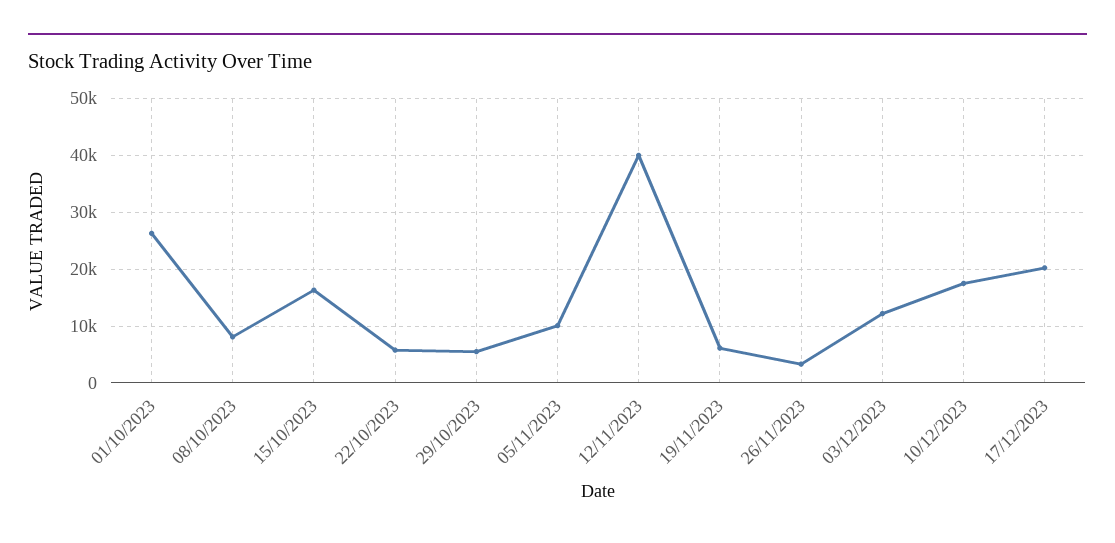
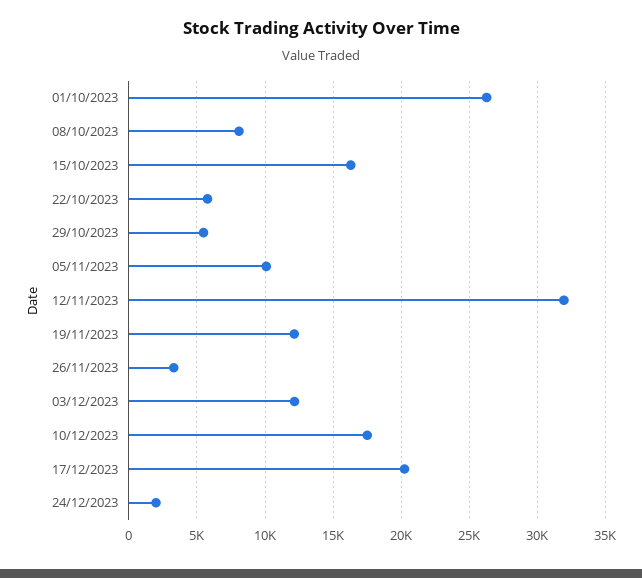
12/11/2023: 40000 -> 32000
19/11/2023: 6000 -> 12000
24/12/2023: none -> 2000

